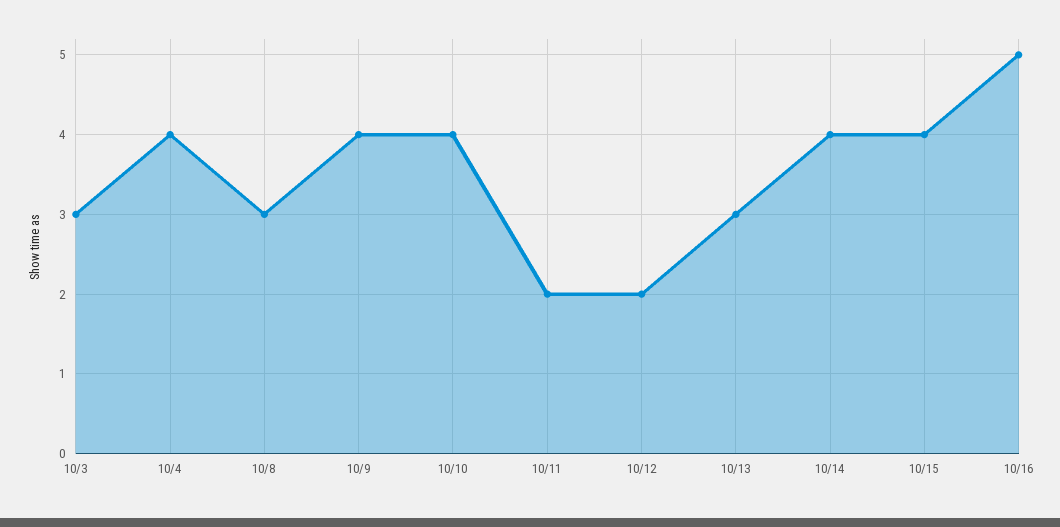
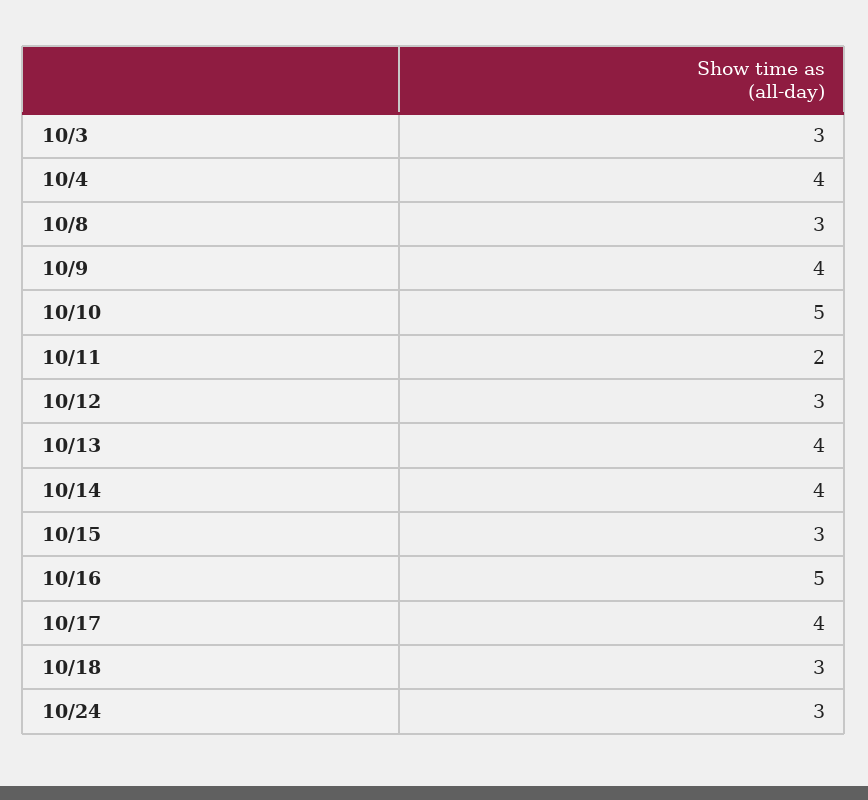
10/10: 4 -> 5
10/12: 2 -> 3
10/13: 3 -> 4
10/15: 4 -> 3
10/17: none -> 4
10/18: none -> 3
10/24: none -> 3

